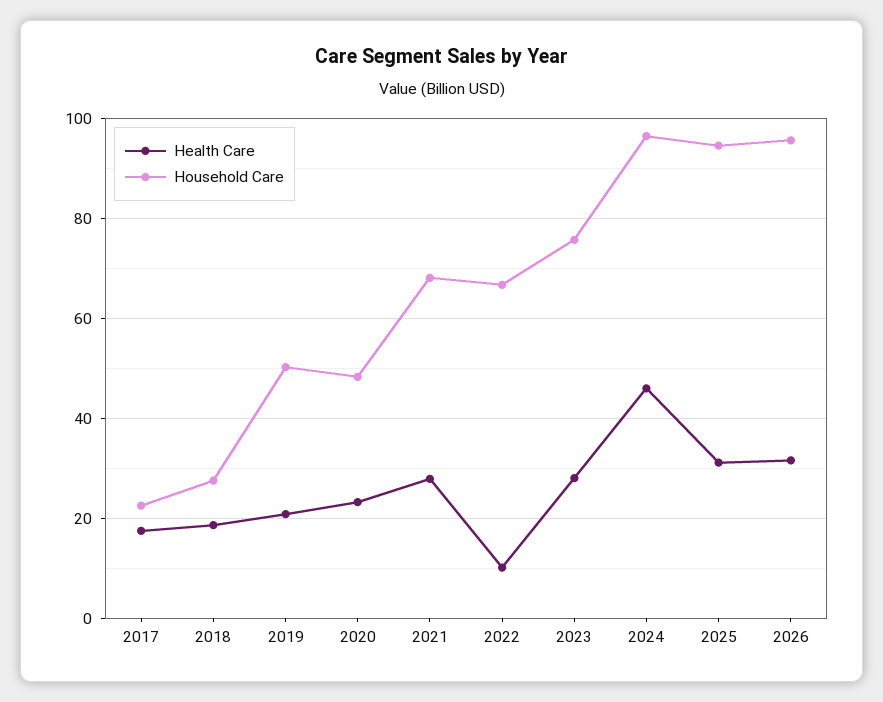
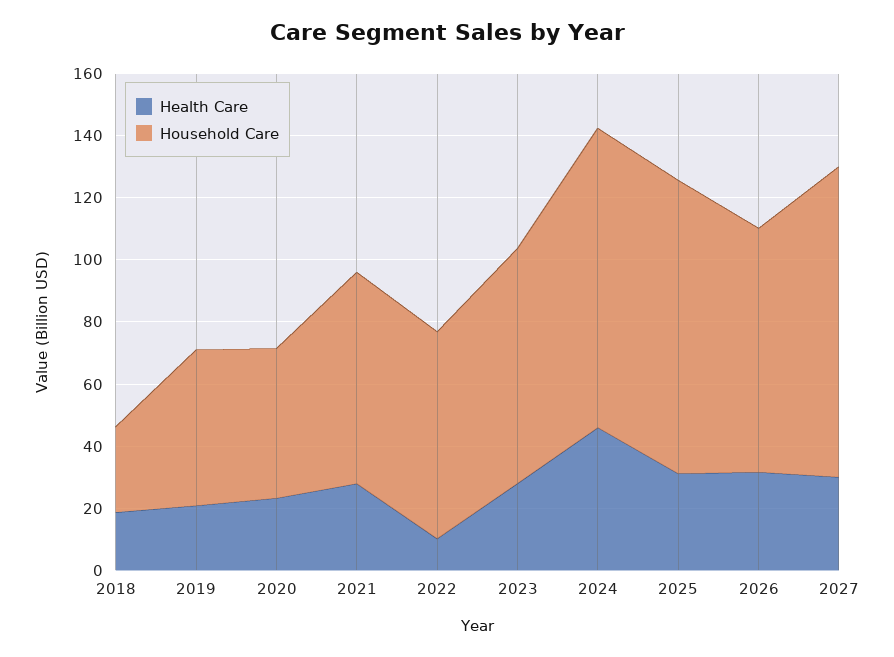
Health Care, 2017: 18 -> none
Household Care, 2017: 22 -> none
Household Care, 2026: 96 -> 80
Health Care, 2027: none -> 30
Household Care, 2027: none -> 100

